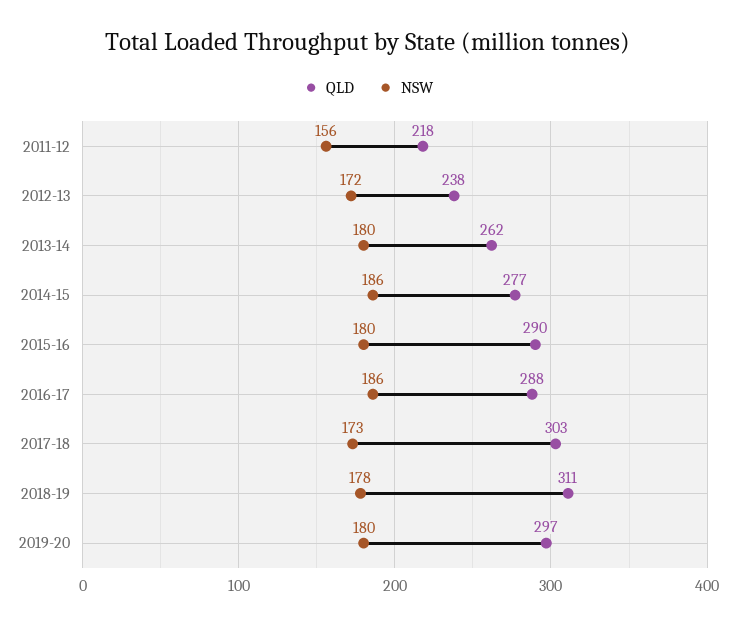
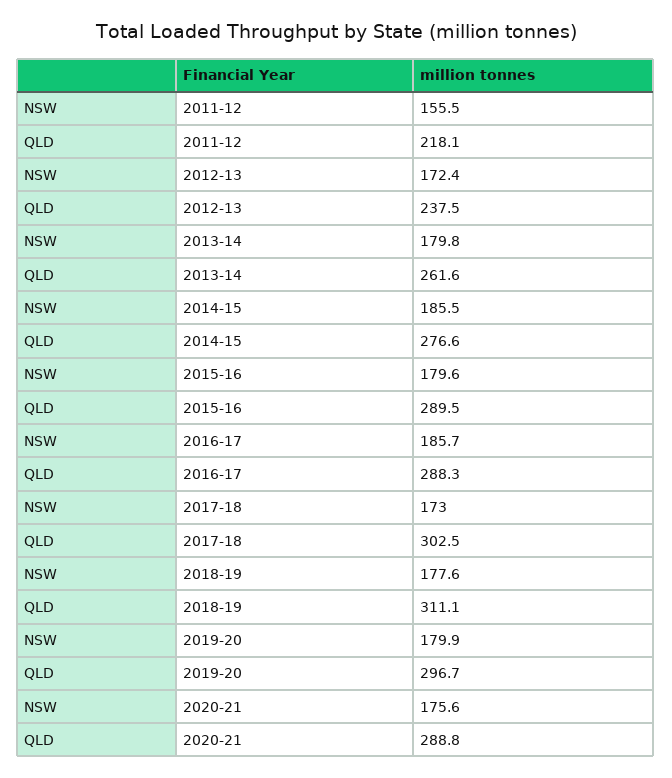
NSW, 2020-21: none -> 175.6
QLD, 2020-21: none -> 288.8

